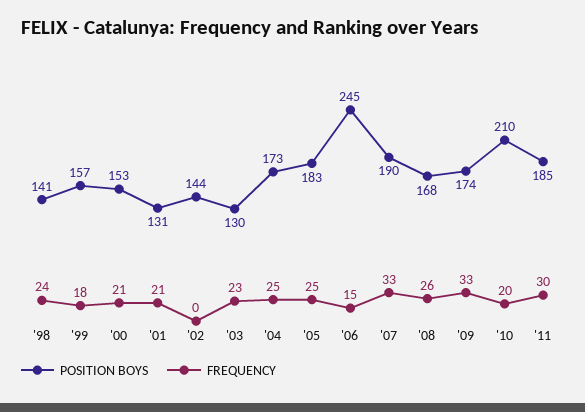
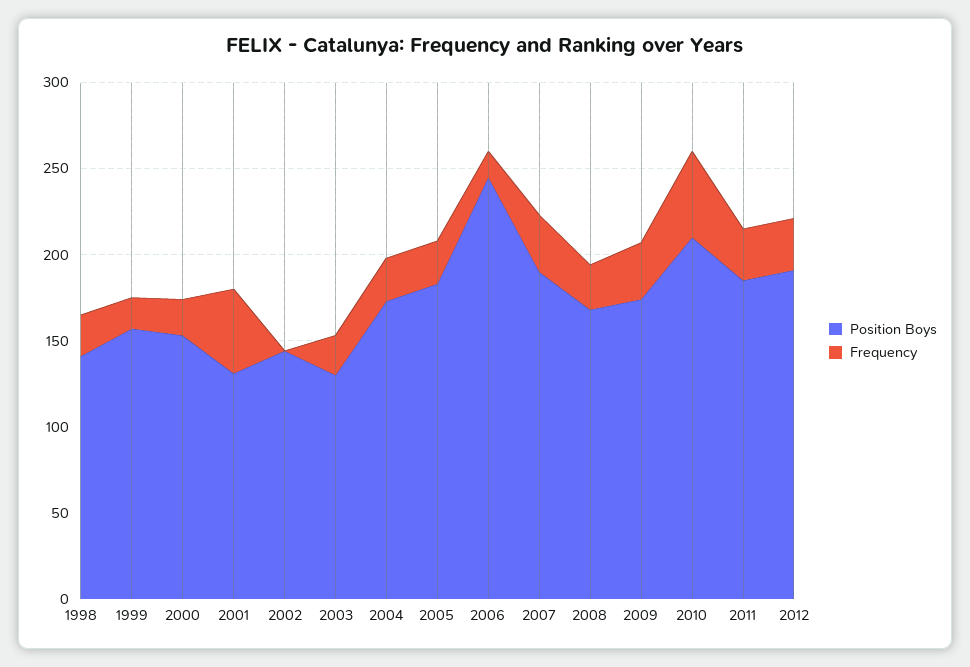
FREQUENCY, '01: 21 -> 50
FREQUENCY, '10: 20 -> 50
POSITION BOYS, 2012: none -> 190
FREQUENCY, 2012: none -> 30

